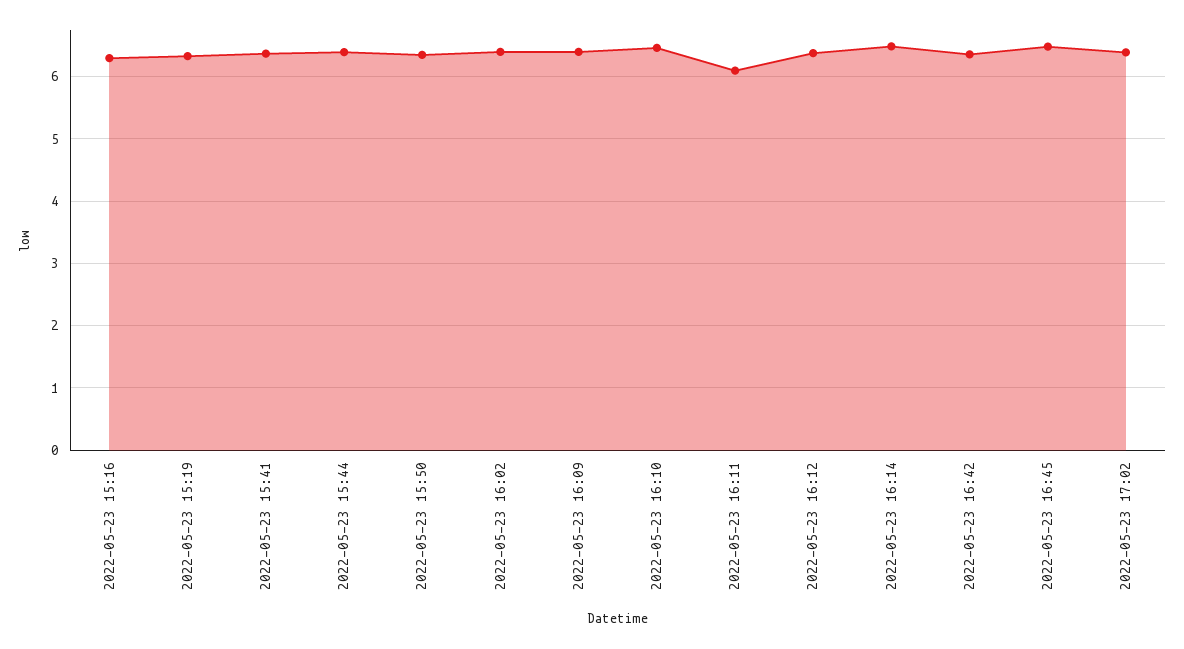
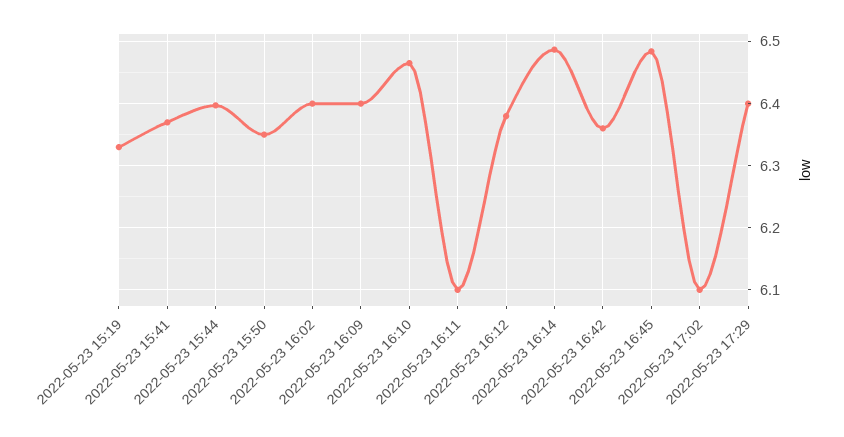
2022-05-23 15:16: 6.3 -> none
2022-05-23 17:02: 6.4 -> 6.1
2022-05-23 17:29: none -> 6.4

